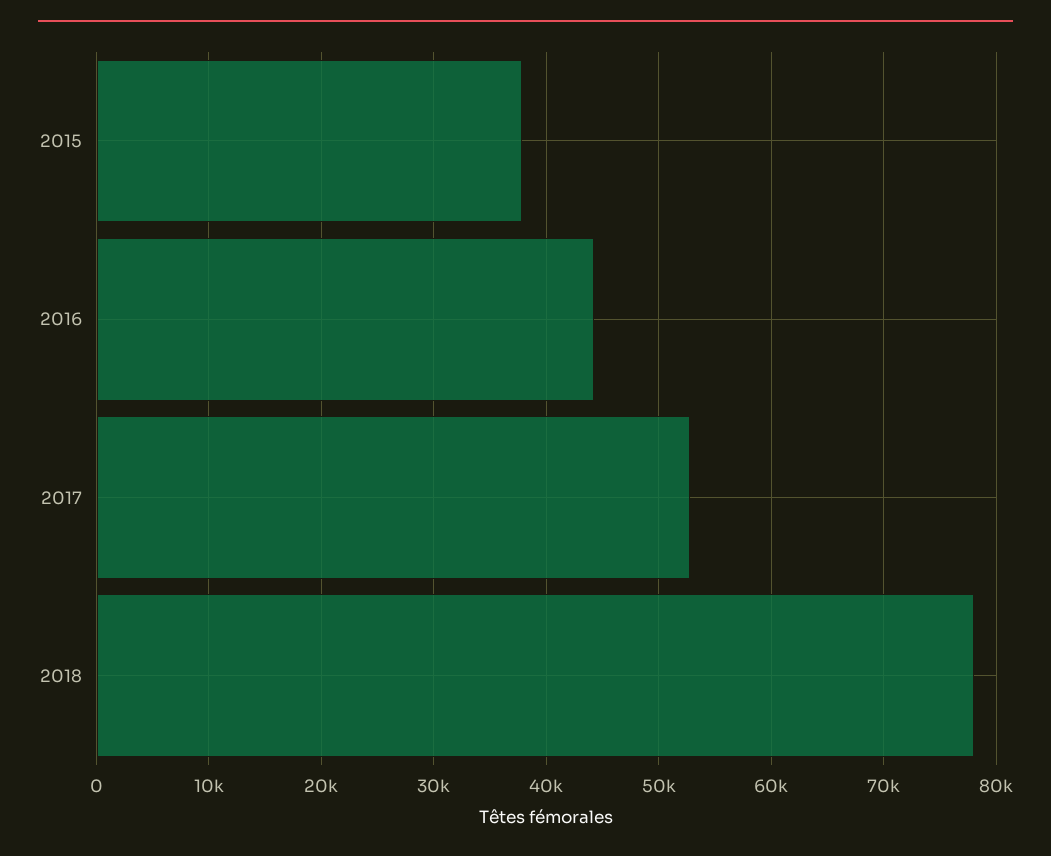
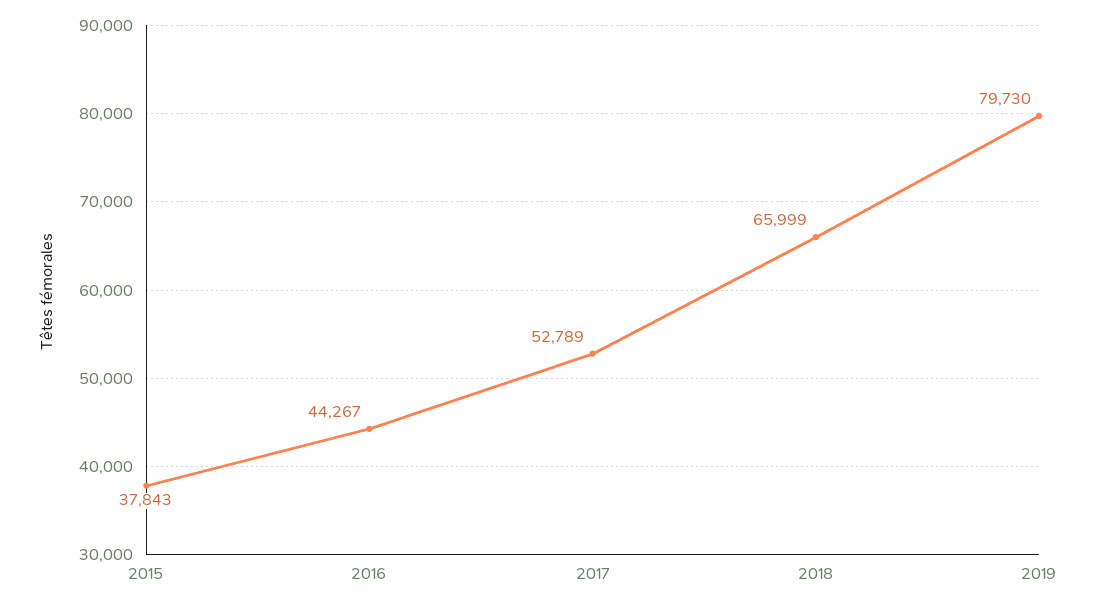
2018: 78000 -> 65999
2019: none -> 79730

